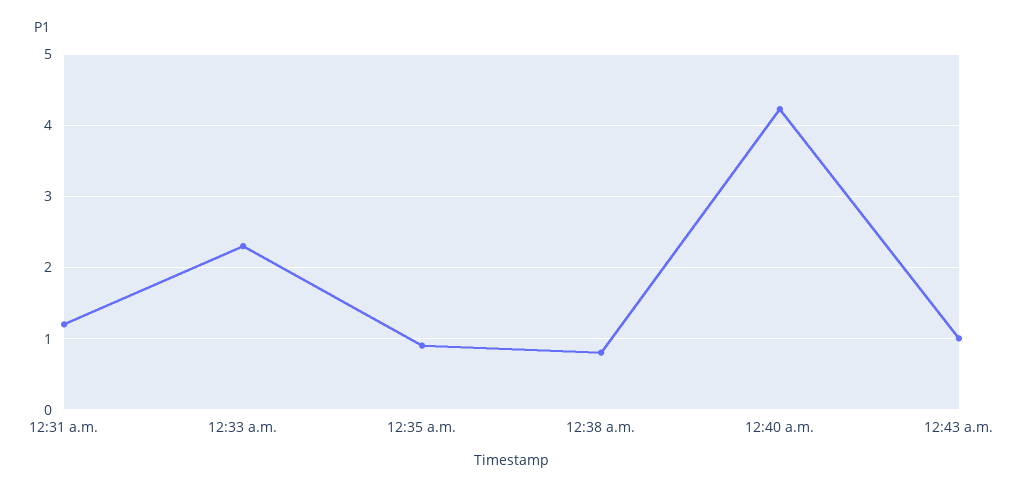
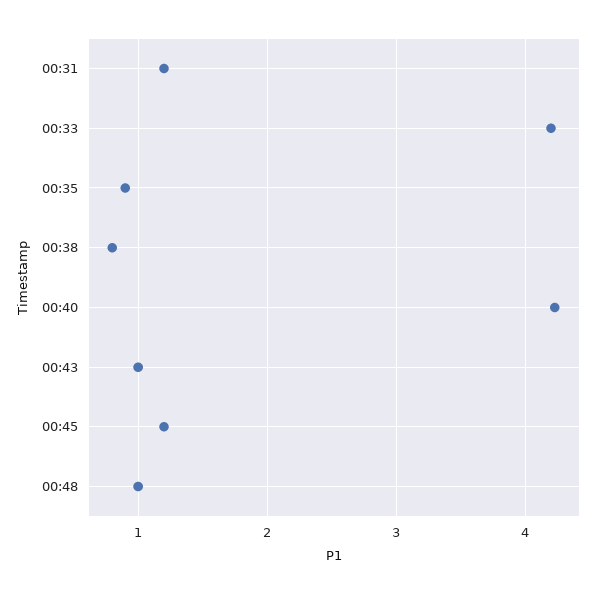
12:33 a.m.: 2.3 -> 4.2
00:45: none -> 1.2
00:48: none -> 1

